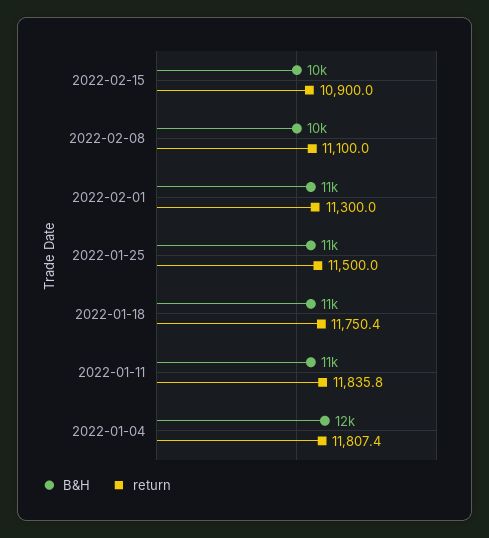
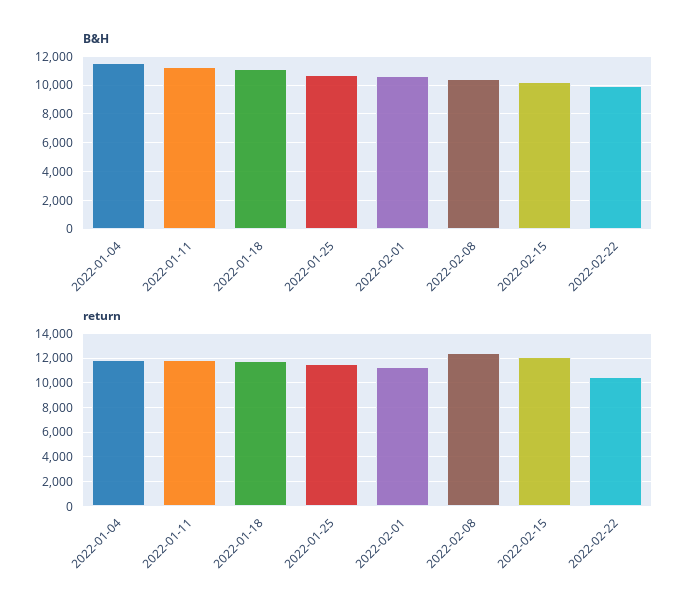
return, 2022-02-15: 10900 -> 12000
return, 2022-02-08: 11100 -> 12500
B&H, 2022-02-22: none -> 10000
return, 2022-02-22: none -> 10500

